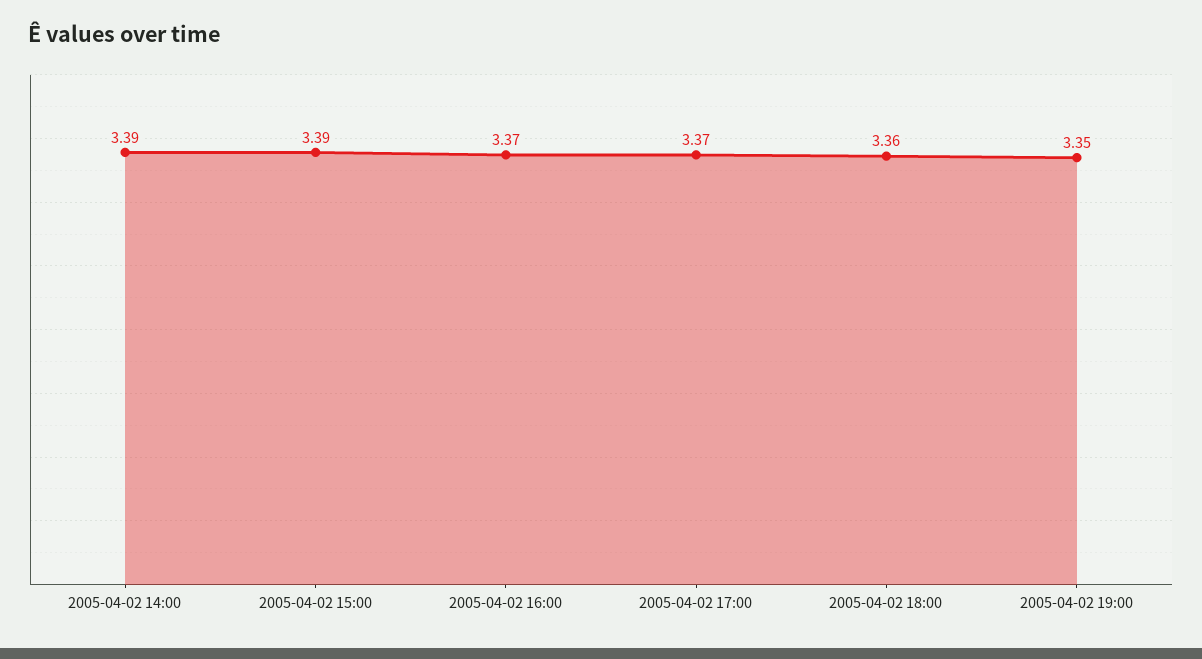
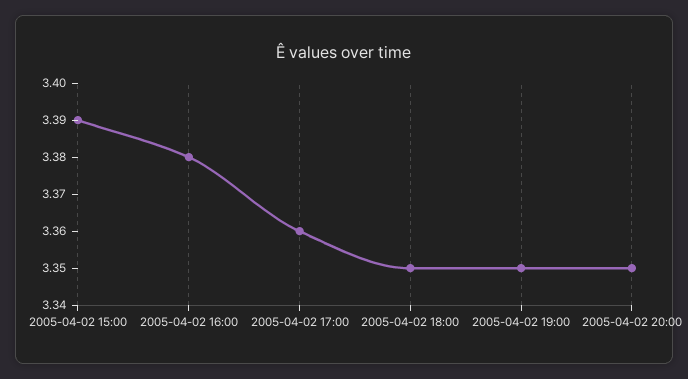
2005-04-02 14:00: 3.39 -> none
2005-04-02 16:00: 3.37 -> 3.38
2005-04-02 17:00: 3.37 -> 3.36
2005-04-02 18:00: 3.36 -> 3.35
2005-04-02 20:00: none -> 3.35

